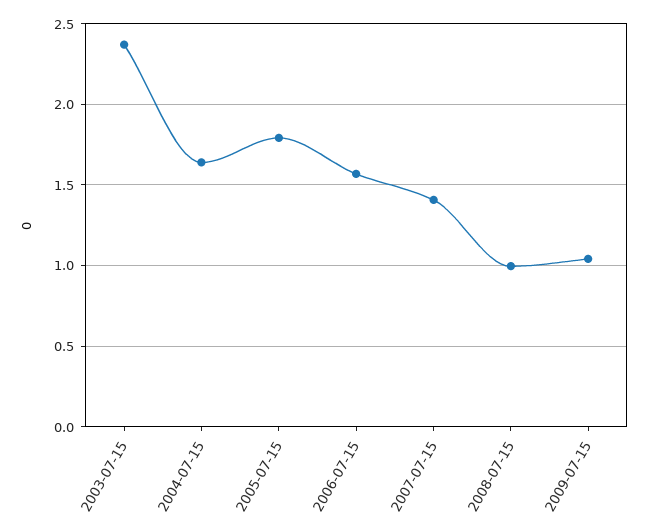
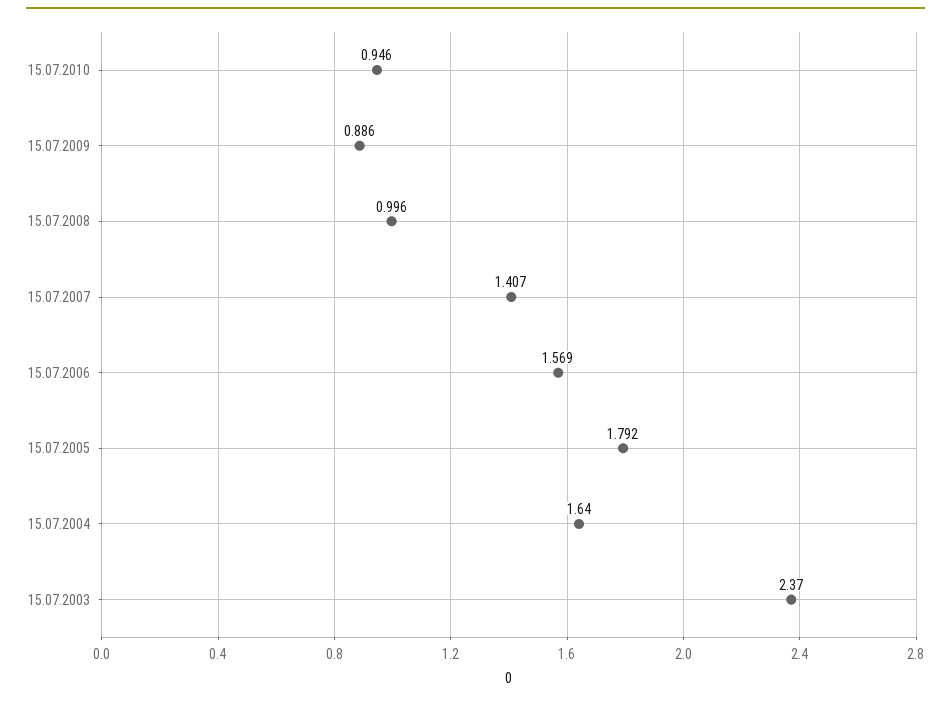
2009-07-15: 1.05 -> 0.886
15.07.2010: none -> 0.946

